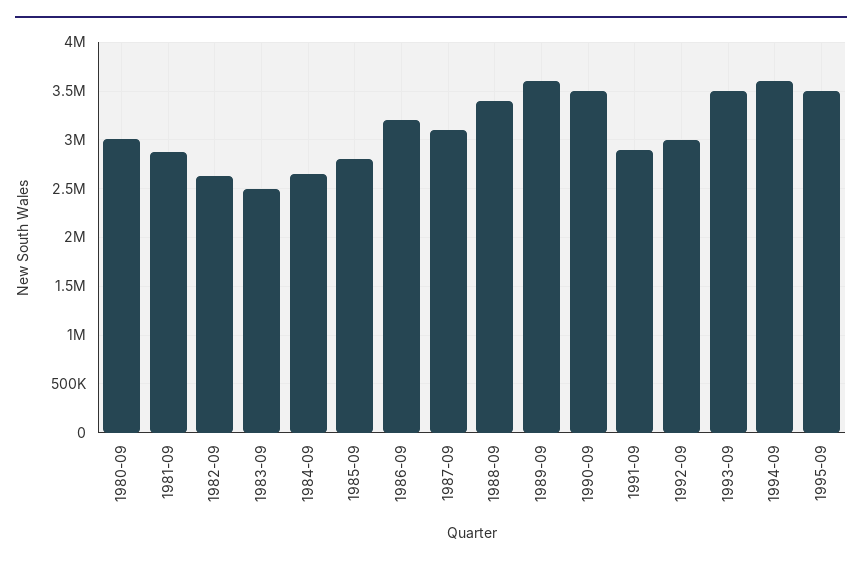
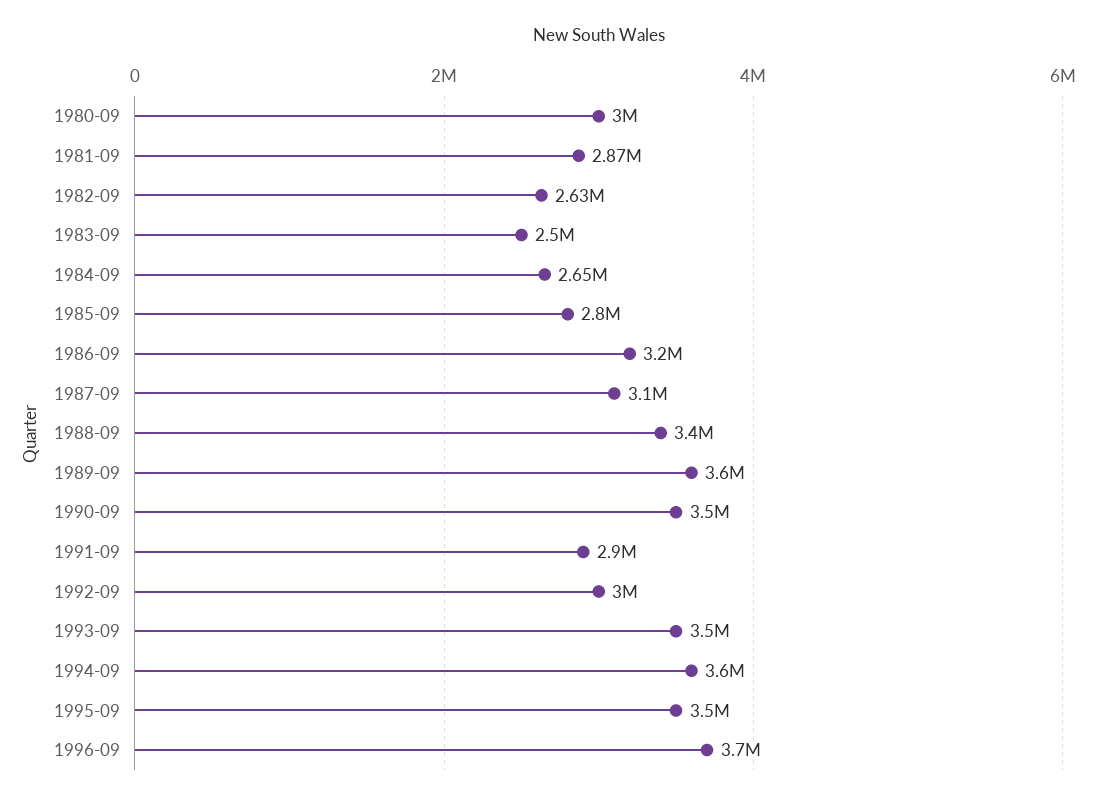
1996-09: none -> 3700000

